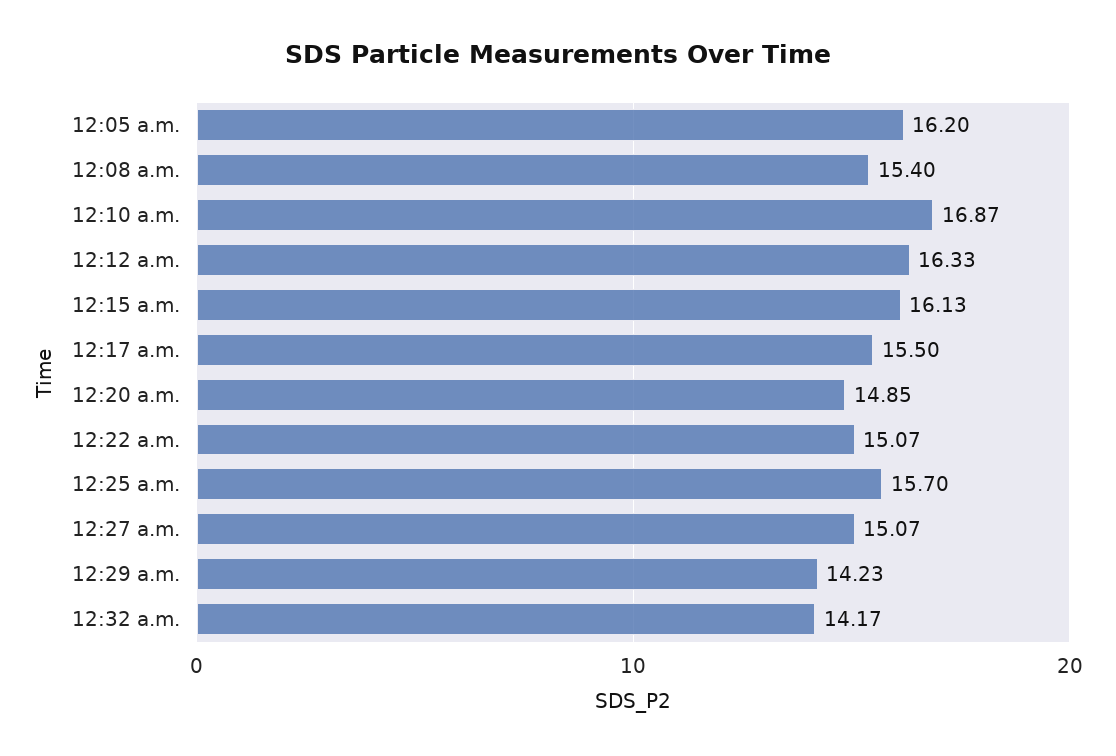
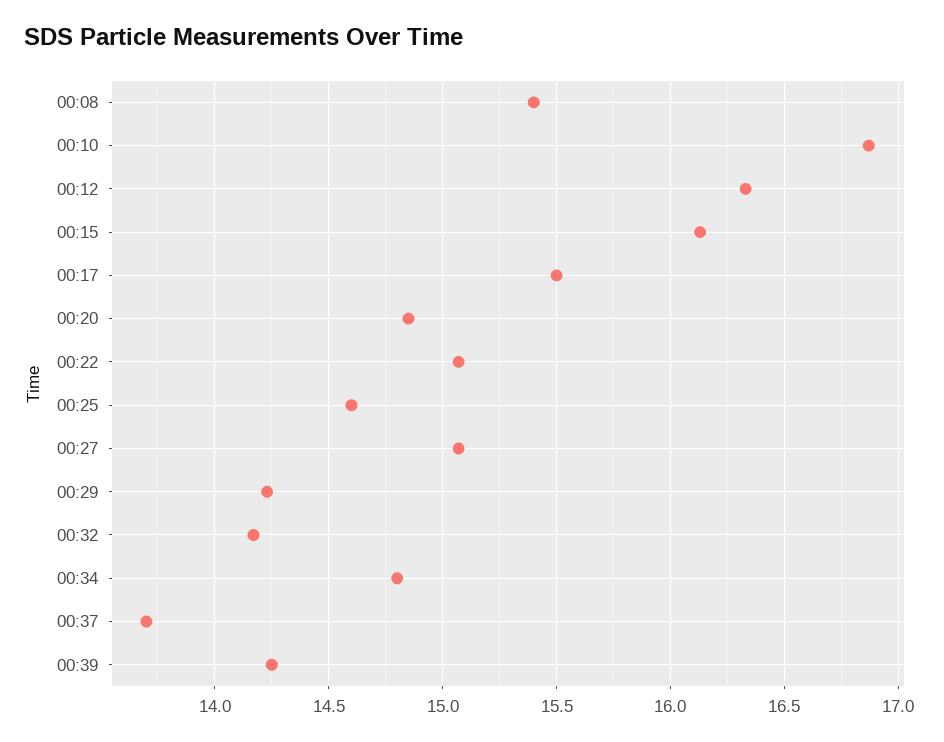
12:05 a.m.: 16.2 -> none
12:25 a.m.: 15.7 -> 14.6
00:34: none -> 14.8
00:37: none -> 13.7
00:39: none -> 14.25

